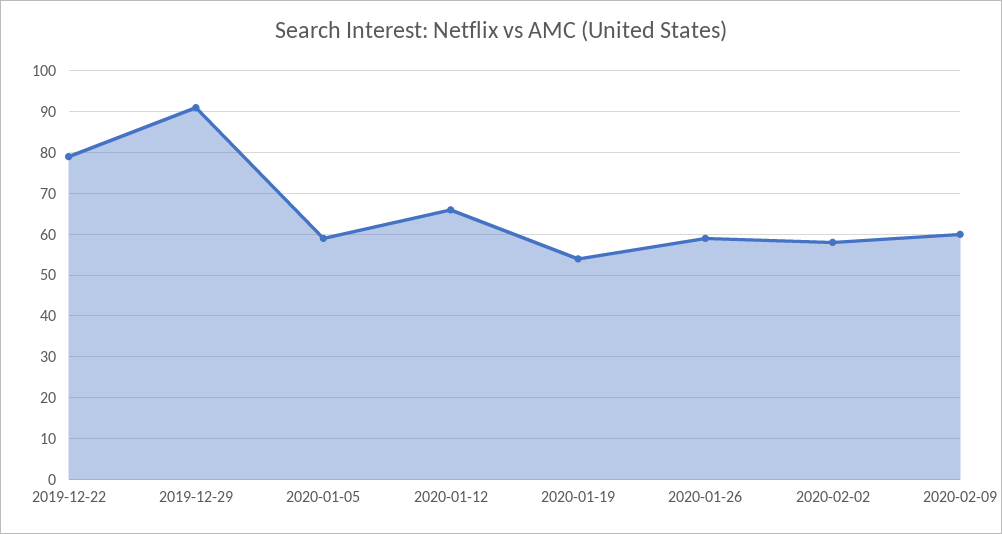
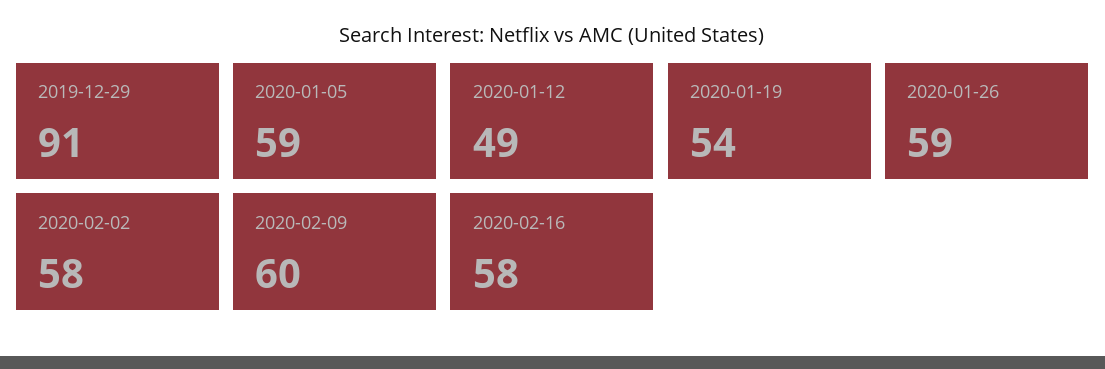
2019-12-22: 80 -> none
2020-01-12: 65 -> 49
2020-02-16: none -> 58

